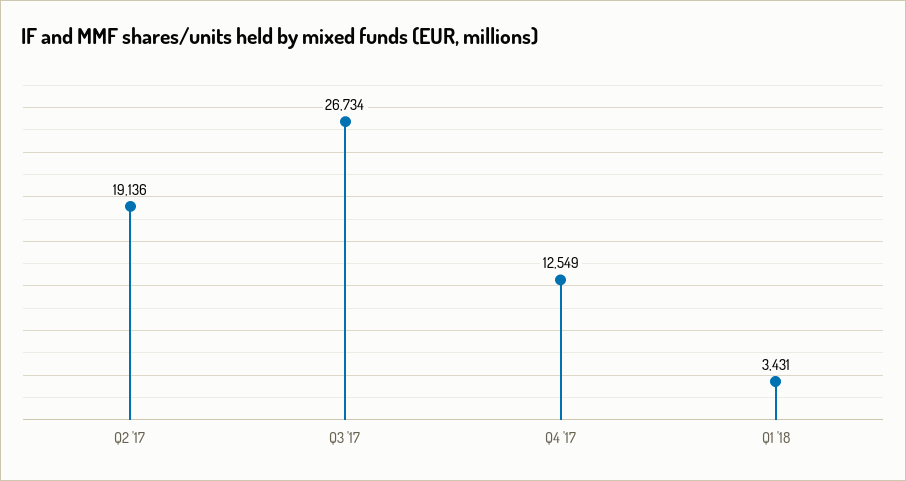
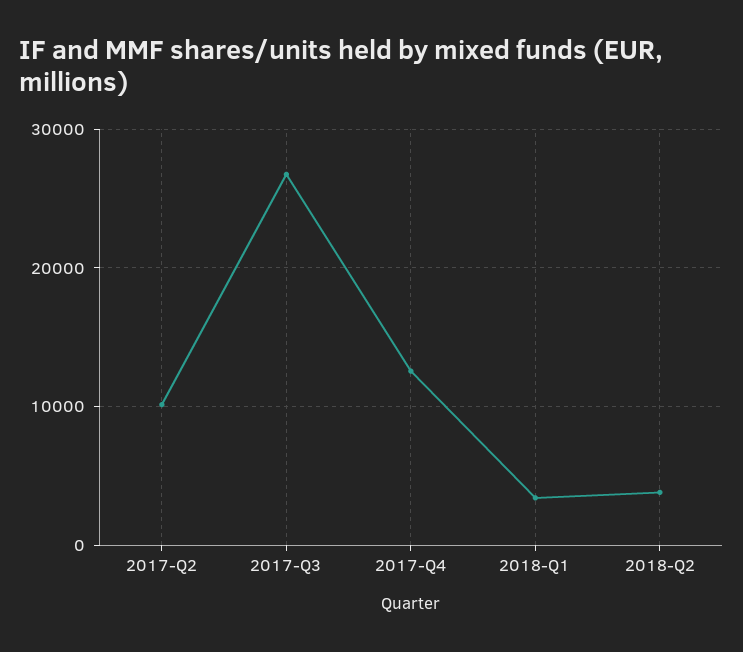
Q2 '17: 19136 -> 10000
2018-Q2: none -> 4000

